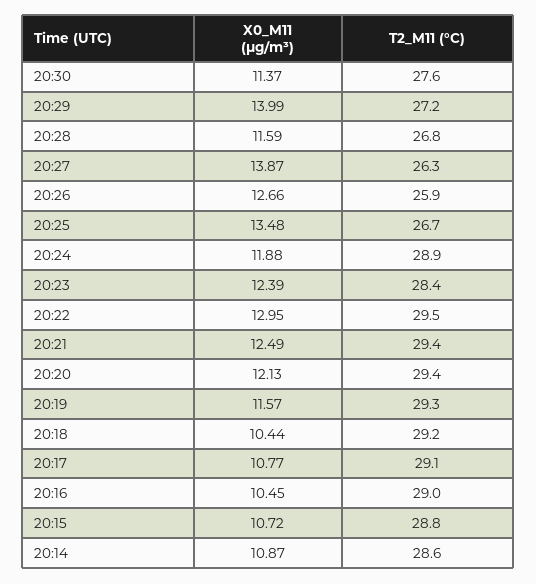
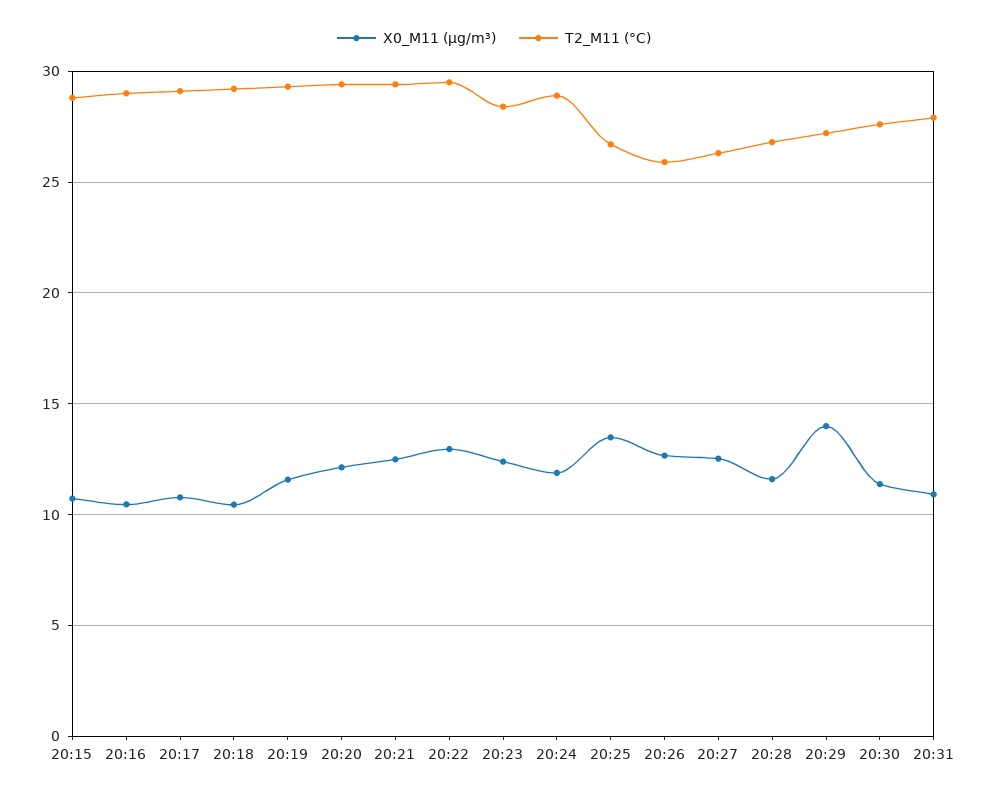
X0_M11 (μg/m³), 20:27: 13.87 -> 12.5
X0_M11 (μg/m³), 20:14: 10.87 -> none
T2_M11 (°C), 20:14: 28.6 -> none
X0_M11 (μg/m³), 20:31: none -> 11
T2_M11 (°C), 20:31: none -> 28

